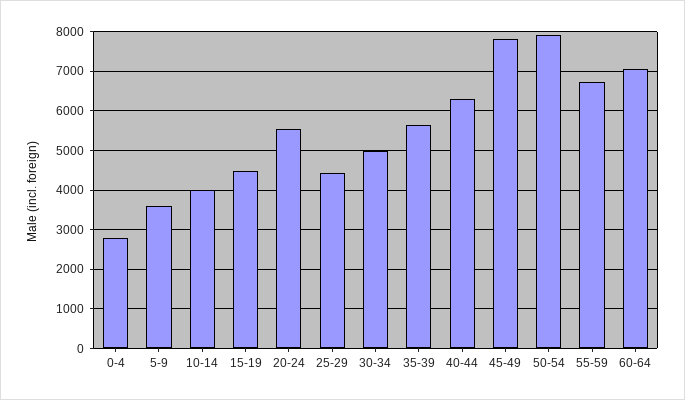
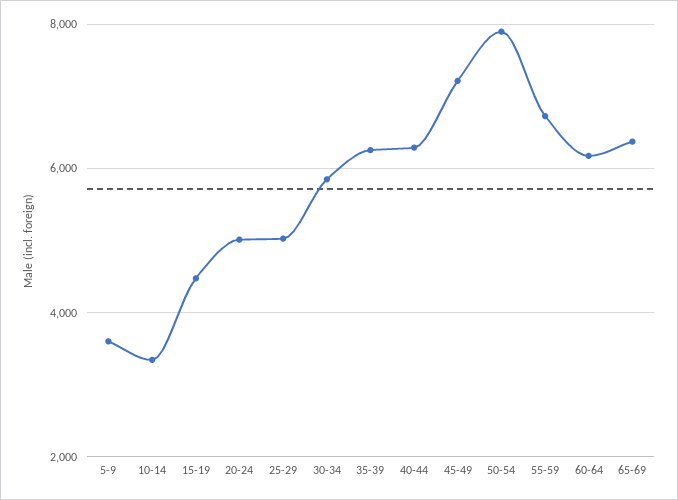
0-4: 2800 -> none
10-14: 4000 -> 3400
20-24: 5600 -> 5000
25-29: 4400 -> 5000
30-34: 5000 -> 5800
35-39: 5600 -> 6200
45-49: 7800 -> 7200
60-64: 7000 -> 6200
65-69: none -> 6400

